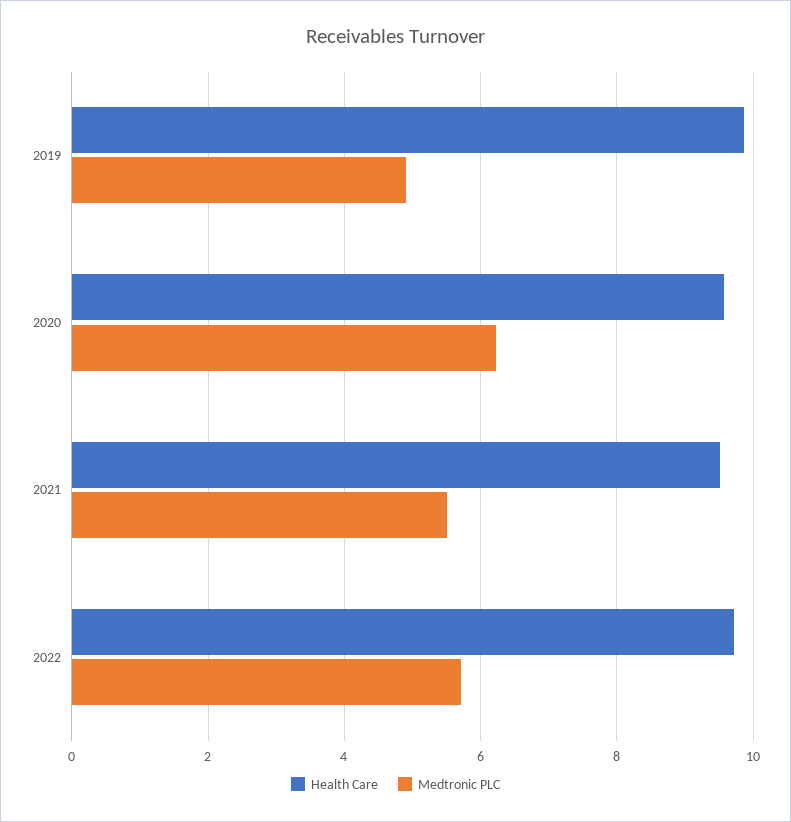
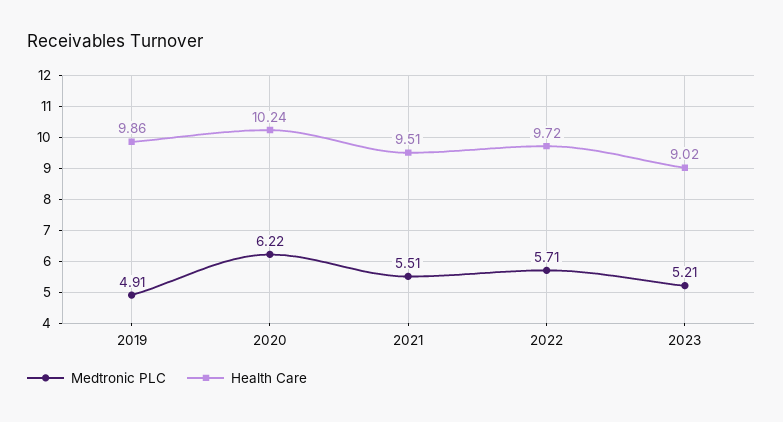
Health Care, 2020: 9.6 -> 10.24
Medtronic PLC, 2023: none -> 5.21
Health Care, 2023: none -> 9.02

